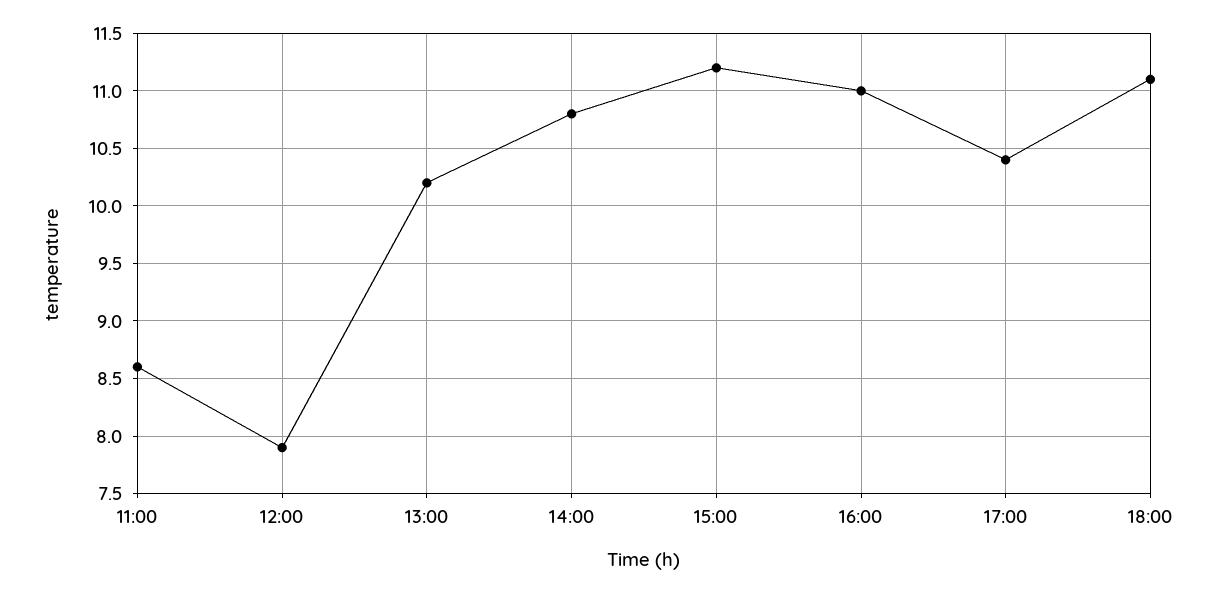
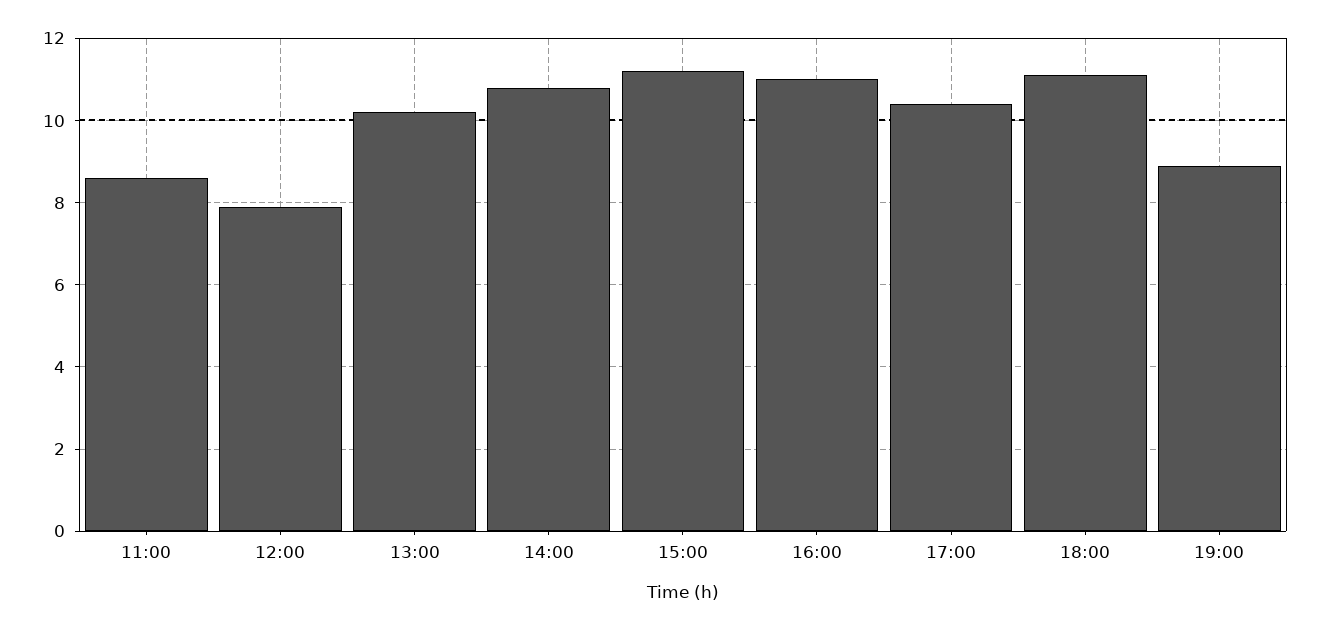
19:00: none -> 9

